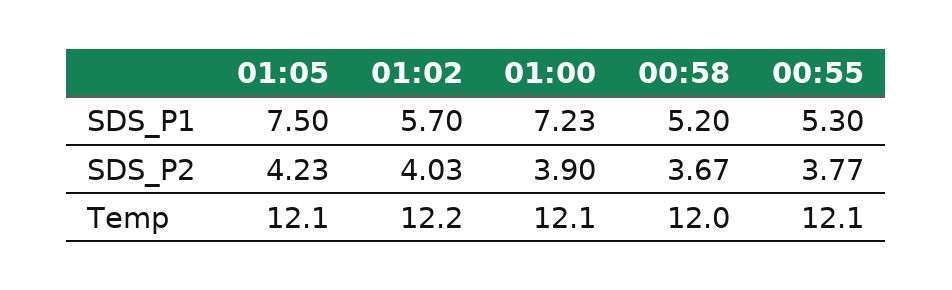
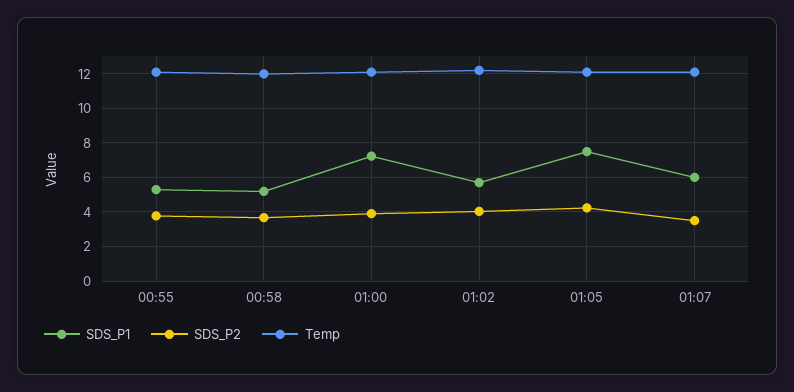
SDS_P1, 01:07: none -> 6
SDS_P2, 01:07: none -> 3.5
Temp, 01:07: none -> 12

